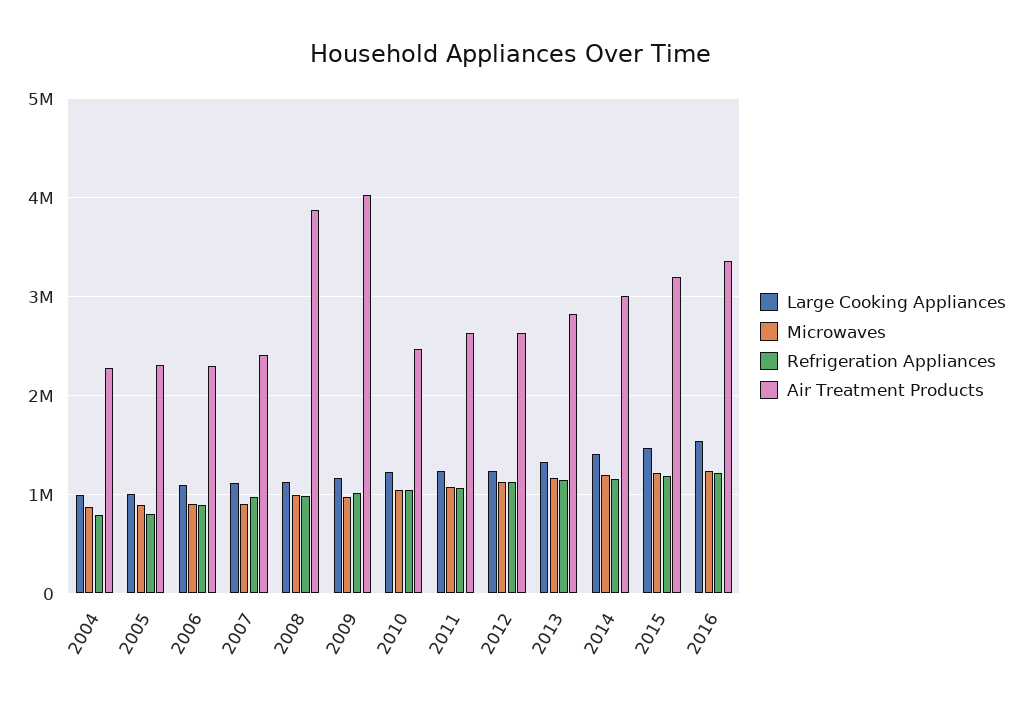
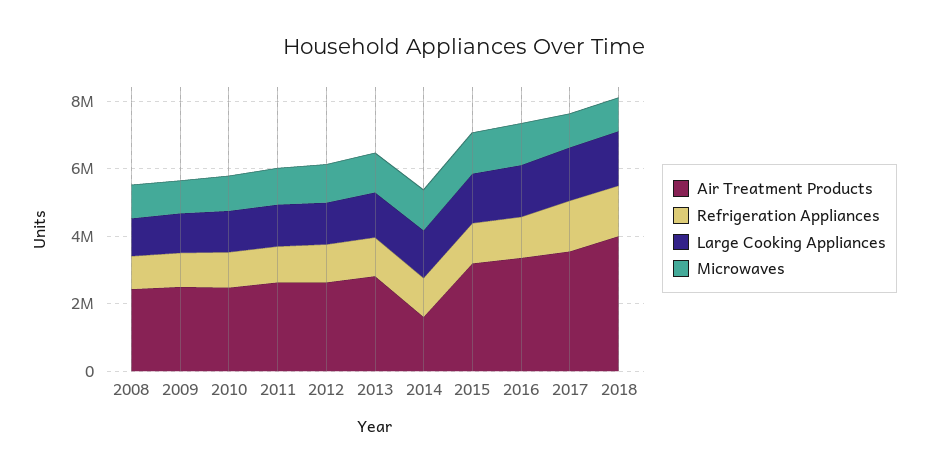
Large Cooking Appliances, 2004: 1000000 -> none
Microwaves, 2004: 900000 -> none
Refrigeration Appliances, 2004: 800000 -> none
Air Treatment Products, 2004: 2300000 -> none
Large Cooking Appliances, 2005: 1000000 -> none
Microwaves, 2005: 900000 -> none
Refrigeration Appliances, 2005: 800000 -> none
Air Treatment Products, 2005: 2300000 -> none
Large Cooking Appliances, 2006: 1100000 -> none
Microwaves, 2006: 900000 -> none
Refrigeration Appliances, 2006: 900000 -> none
Air Treatment Products, 2006: 2300000 -> none
Large Cooking Appliances, 2007: 1100000 -> none
Microwaves, 2007: 900000 -> none
Refrigeration Appliances, 2007: 1000000 -> none
Air Treatment Products, 2007: 2400000 -> none
Air Treatment Products, 2008: 3900000 -> 2500000
Air Treatment Products, 2009: 4000000 -> 2500000
Air Treatment Products, 2014: 3000000 -> 1500000
Air Treatment Products, 2017: none -> 3500000
Refrigeration Appliances, 2017: none -> 1500000
Large Cooking Appliances, 2017: none -> 1500000
Microwaves, 2017: none -> 1000000
Air Treatment Products, 2018: none -> 4000000
Refrigeration Appliances, 2018: none -> 1500000
Large Cooking Appliances, 2018: none -> 1500000
Microwaves, 2018: none -> 1000000

